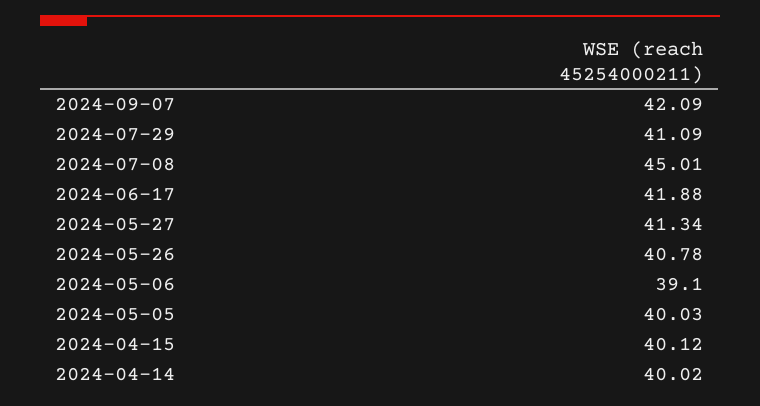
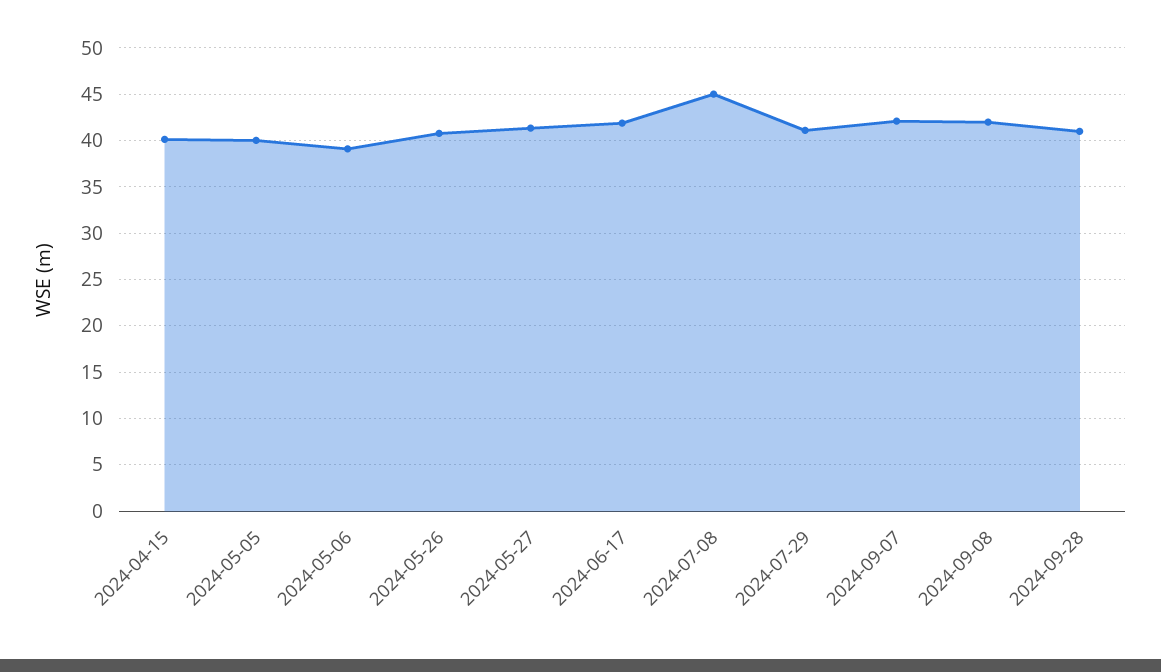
2024-04-14: 40.02 -> none
2024-09-08: none -> 42
2024-09-28: none -> 41

